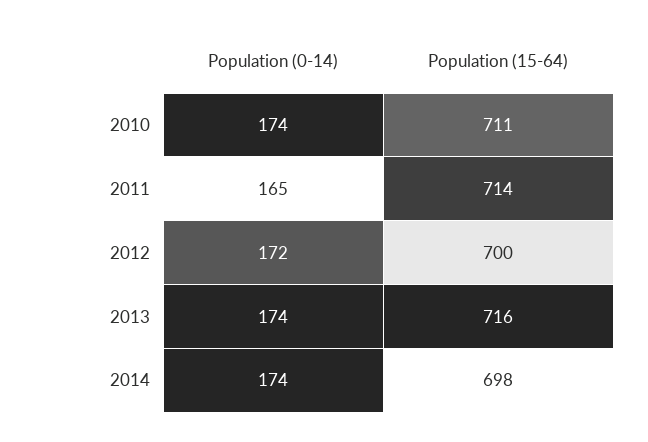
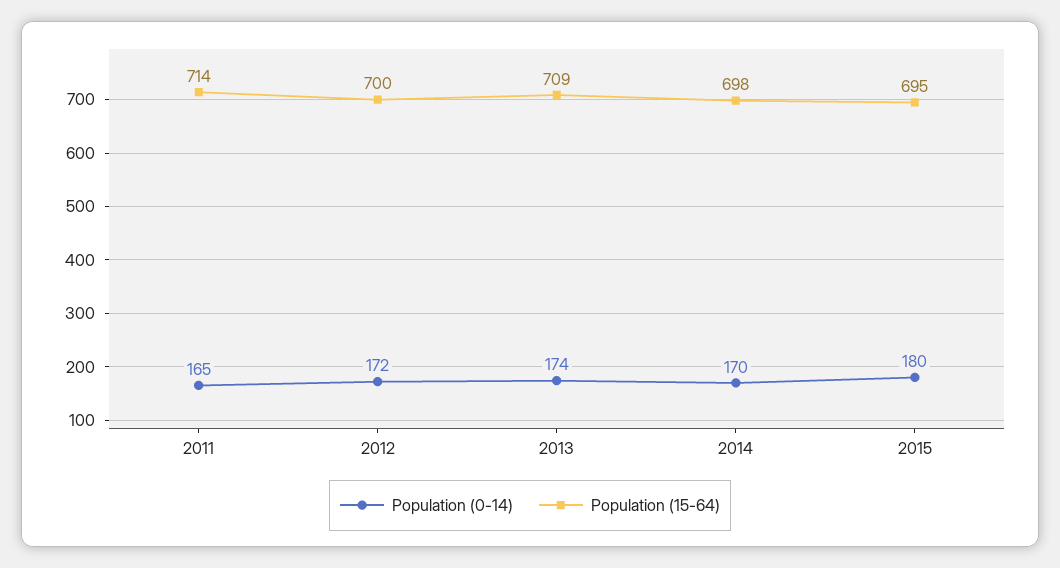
Population (0-14), 2010: 174 -> none
Population (15-64), 2010: 711 -> none
Population (15-64), 2013: 716 -> 709
Population (0-14), 2014: 174 -> 170
Population (0-14), 2015: none -> 180
Population (15-64), 2015: none -> 695

